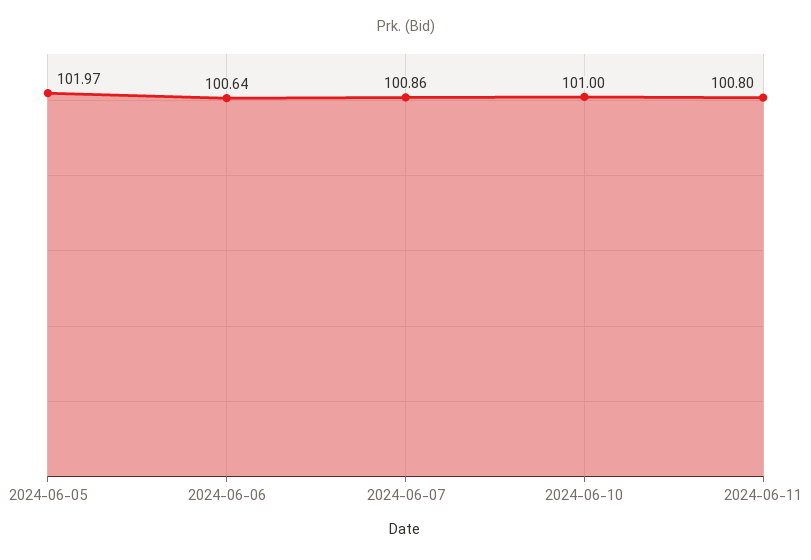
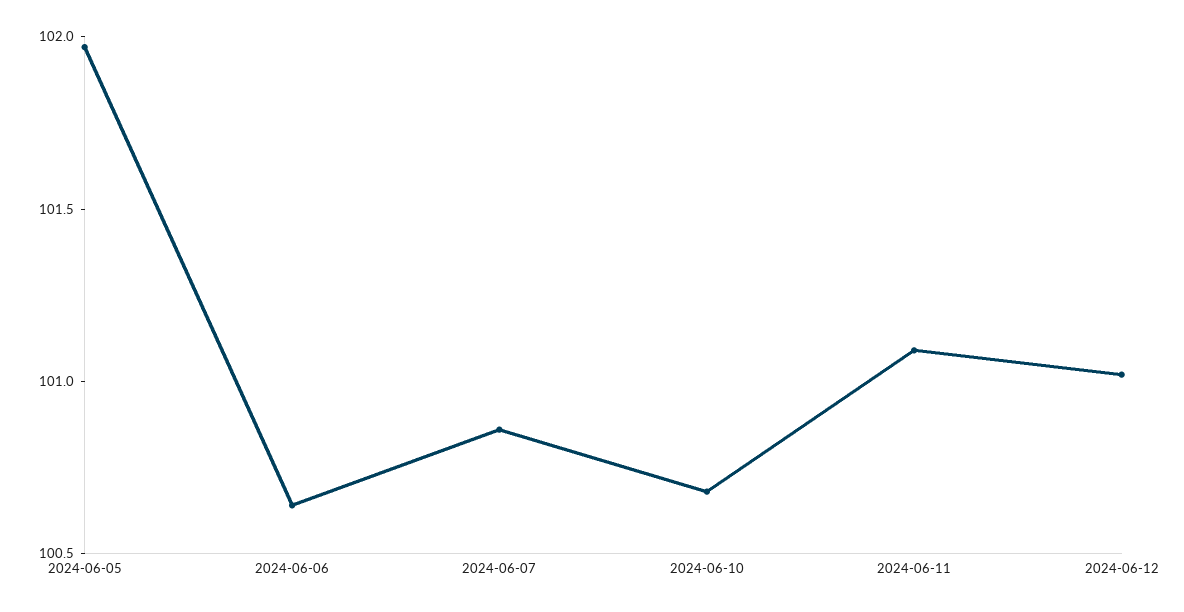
2024-06-10: 101 -> 100.7
2024-06-11: 100.8 -> 101.1
2024-06-12: none -> 101

